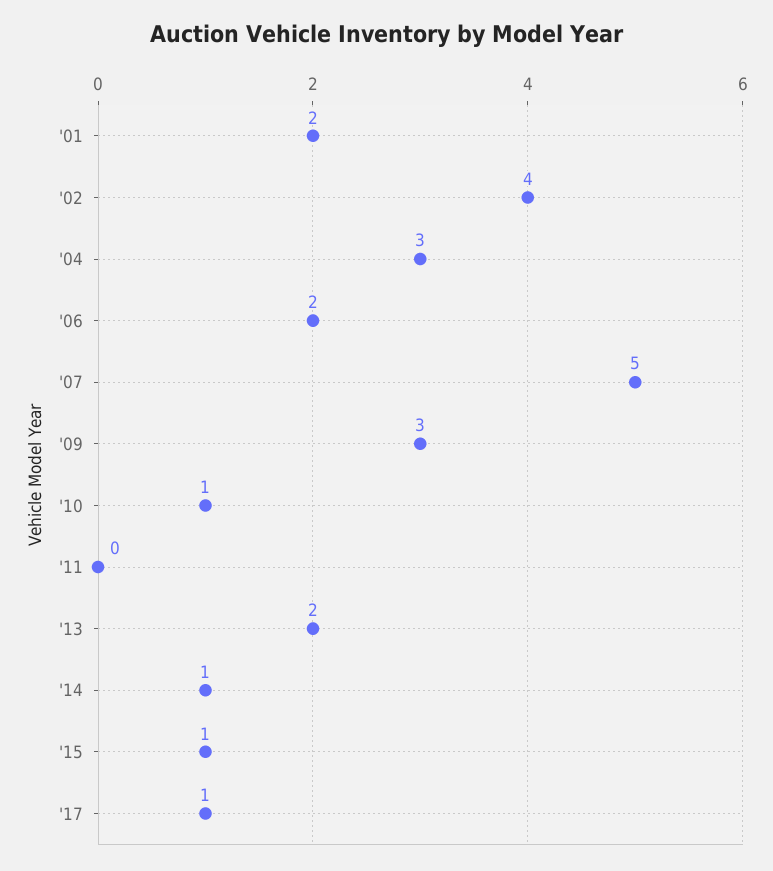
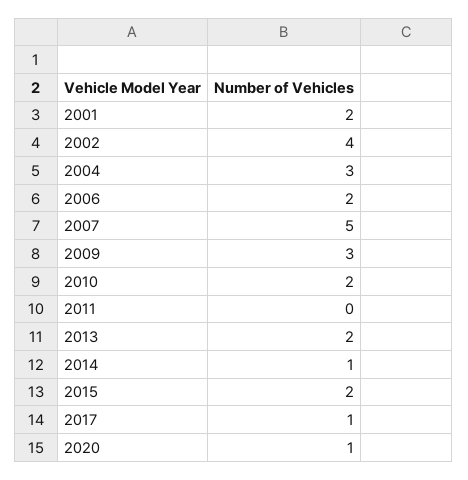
'10: 1 -> 2
'15: 1 -> 2
2020: none -> 1

